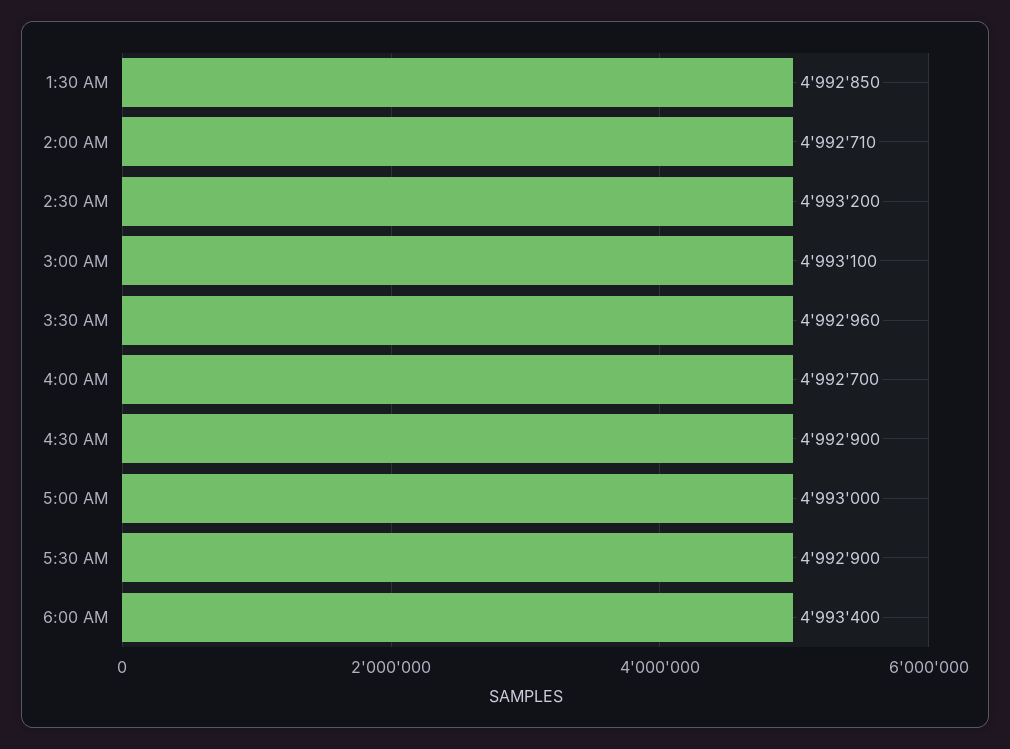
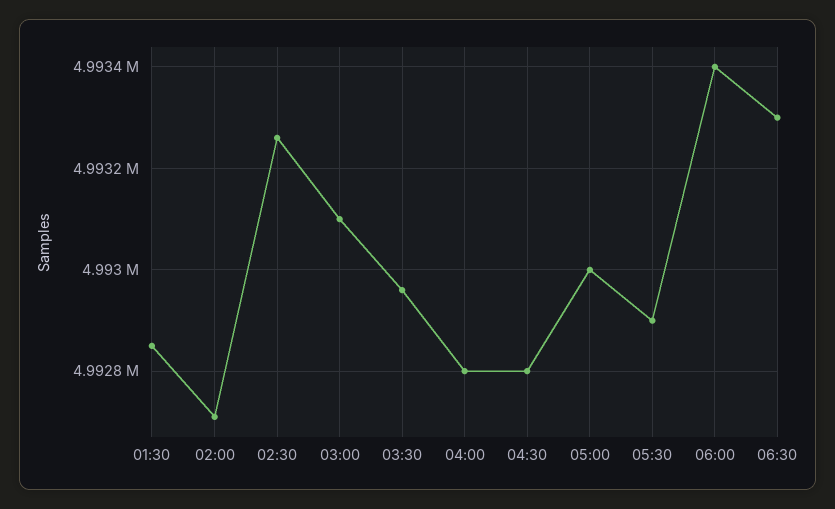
2:30 AM: 4993200 -> 4993260
4:00 AM: 4992700 -> 4992800
4:30 AM: 4992900 -> 4992800
06:30: none -> 4993300

